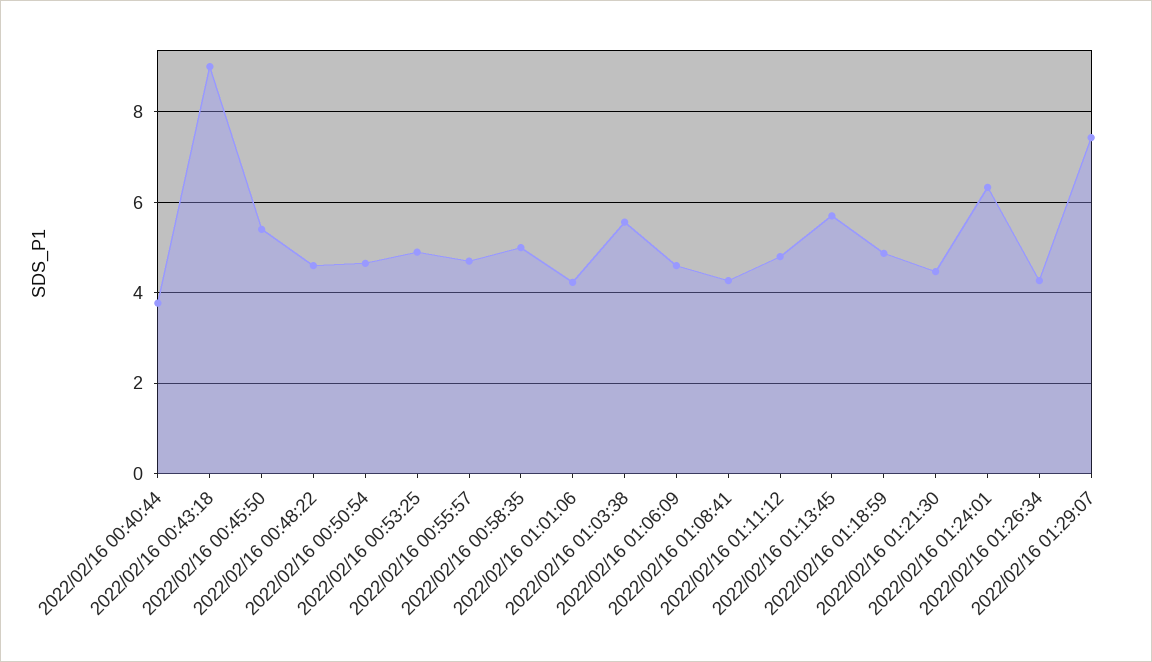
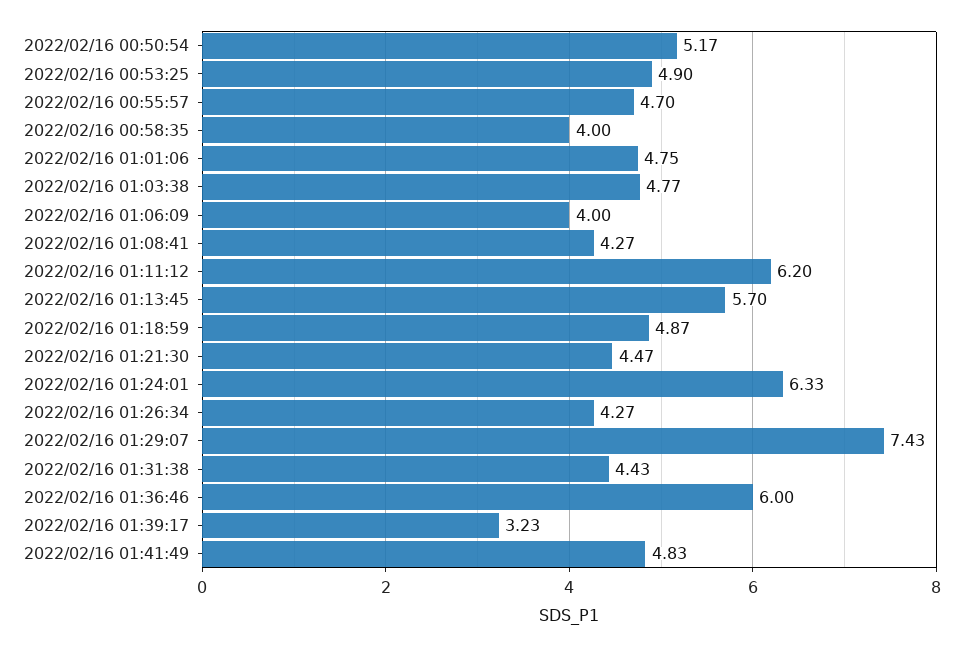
2022/02/16 00:40:44: 3.8 -> none
2022/02/16 00:43:18: 9 -> none
2022/02/16 00:45:50: 5.4 -> none
2022/02/16 00:48:22: 4.6 -> none
2022/02/16 00:50:54: 4.6 -> 5.17
2022/02/16 00:58:35: 5 -> 4
2022/02/16 01:01:06: 4.2 -> 4.75
2022/02/16 01:03:38: 5.6 -> 4.77
2022/02/16 01:06:09: 4.6 -> 4
2022/02/16 01:11:12: 4.8 -> 6.2
2022/02/16 01:31:38: none -> 4.43
2022/02/16 01:36:46: none -> 6
2022/02/16 01:39:17: none -> 3.23
2022/02/16 01:41:49: none -> 4.83

